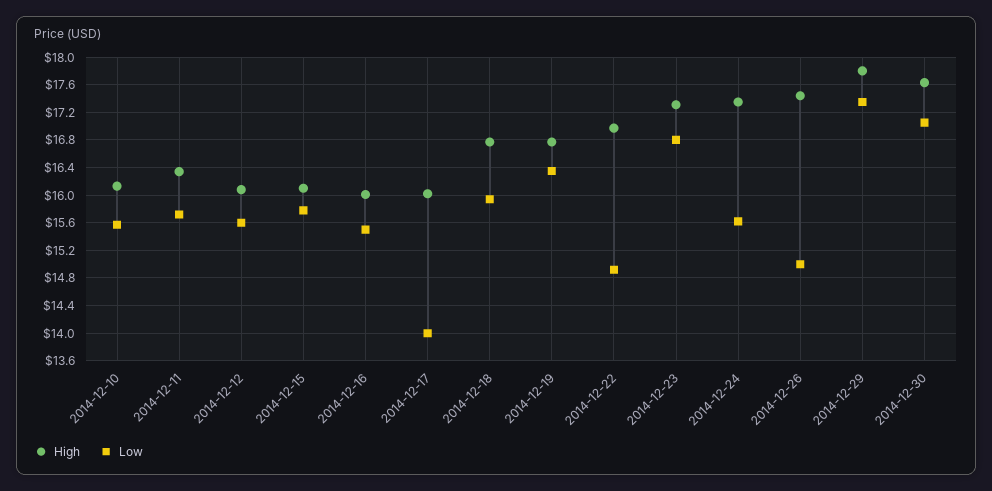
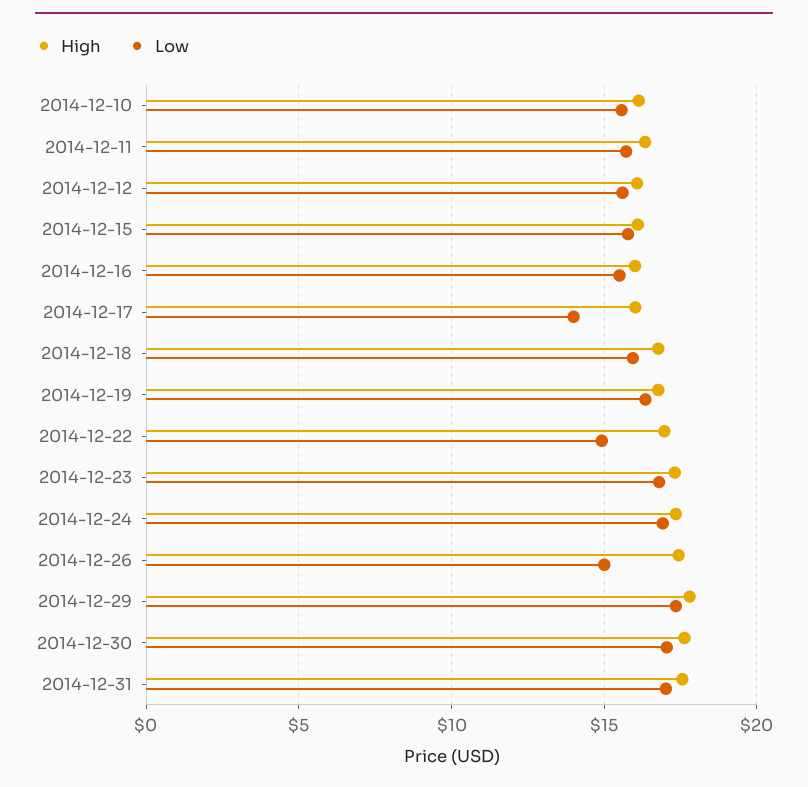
Low, 2014-12-24: 15.6 -> 17
High, 2014-12-31: none -> 17.5
Low, 2014-12-31: none -> 17

